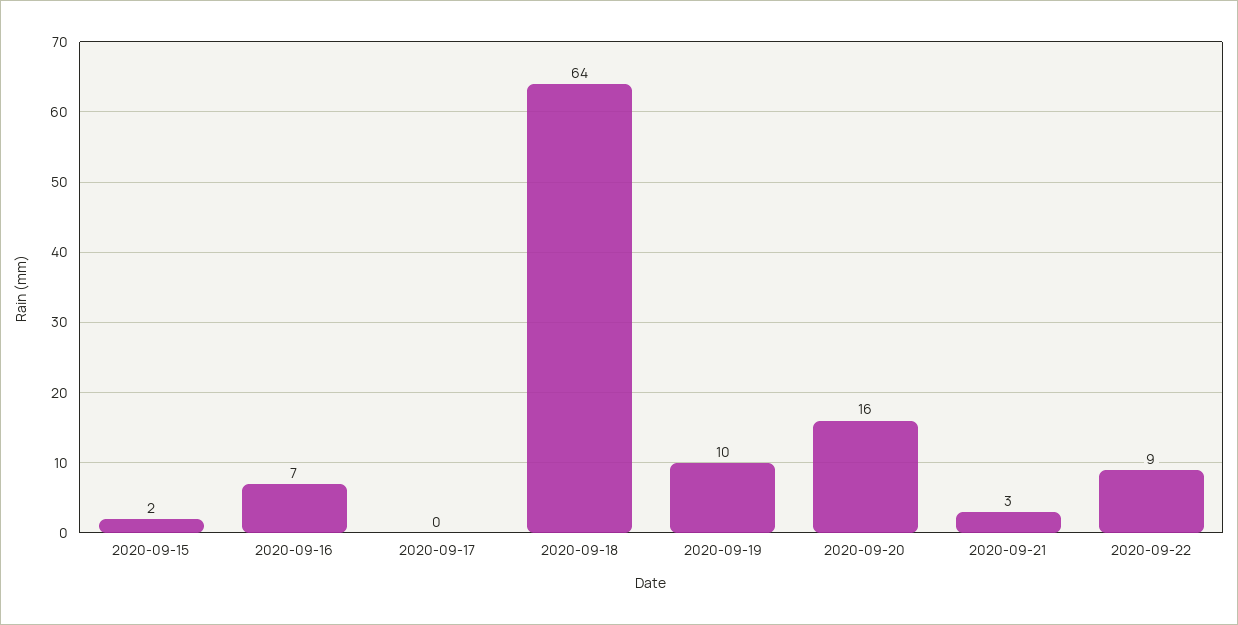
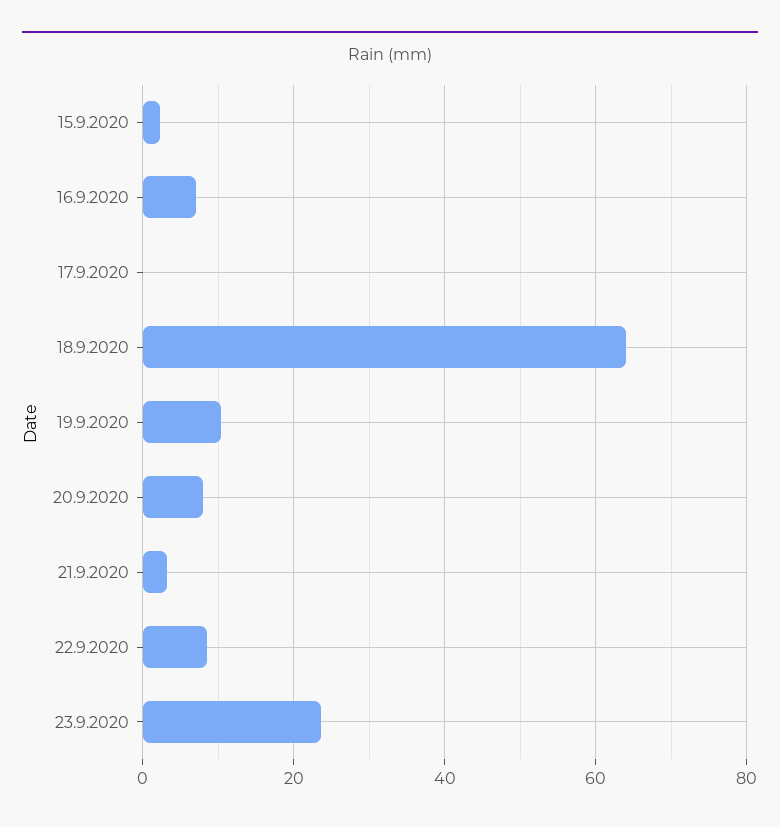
2020-09-20: 16 -> 8
23.9.2020: none -> 24

